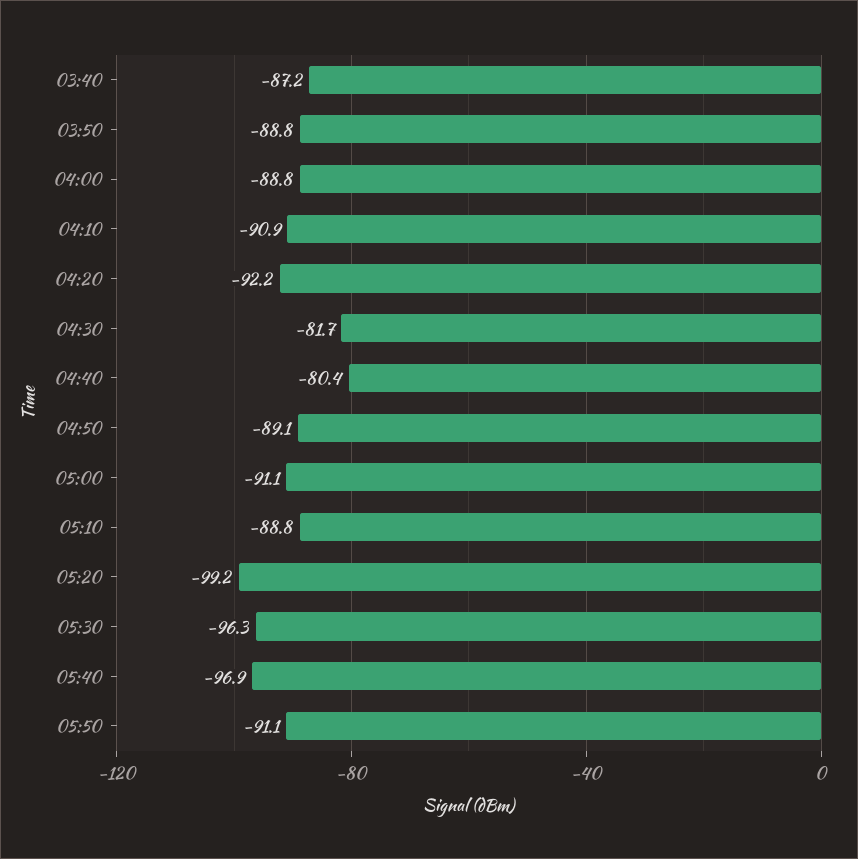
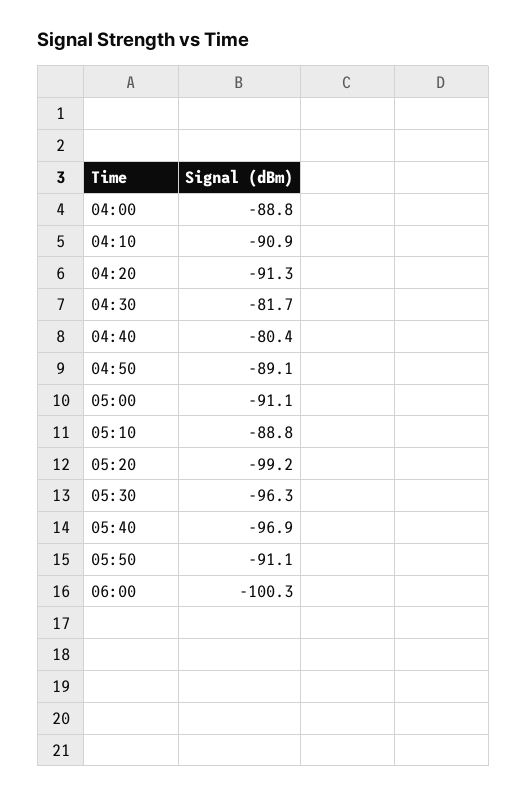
03:40: -87.2 -> none
03:50: -88.8 -> none
04:20: -92.2 -> -91.3
06:00: none -> -100.3

